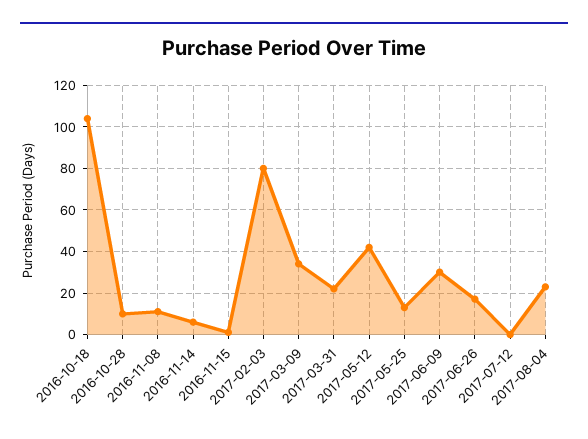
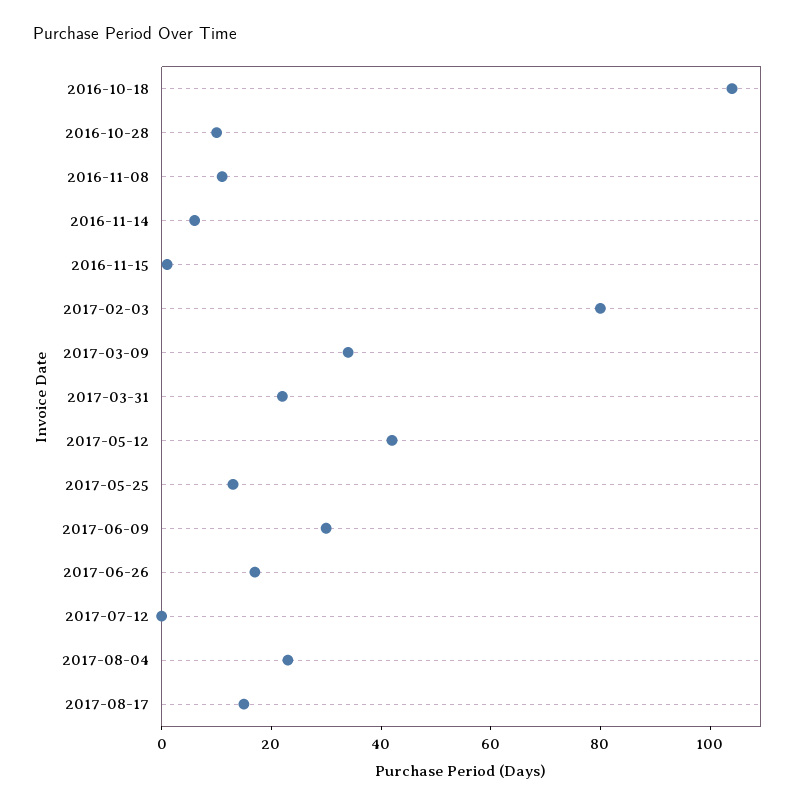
2017-08-17: none -> 15

